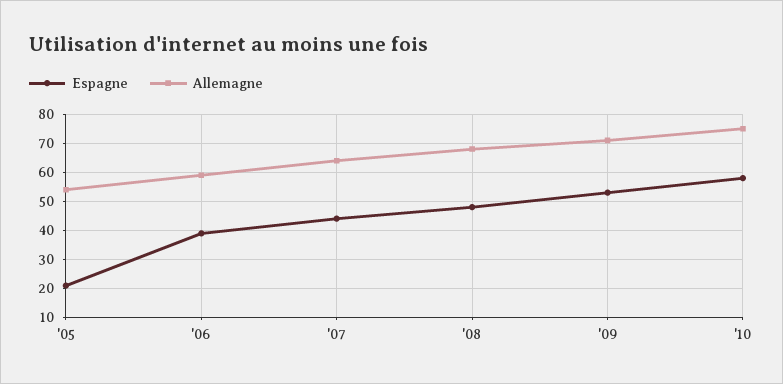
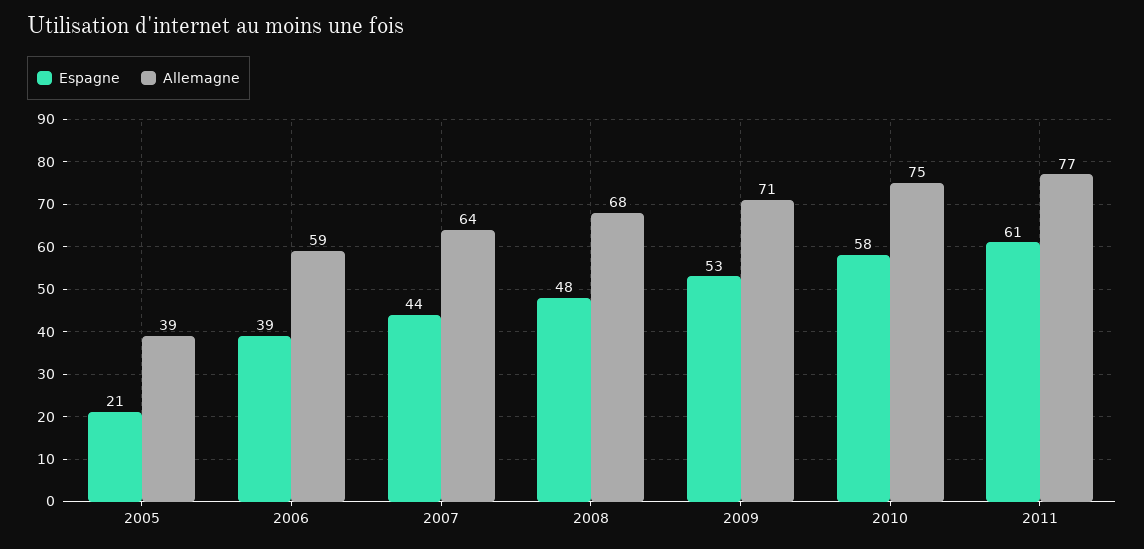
Allemagne, '05: 55 -> 39
Espagne, 2011: none -> 61
Allemagne, 2011: none -> 77

